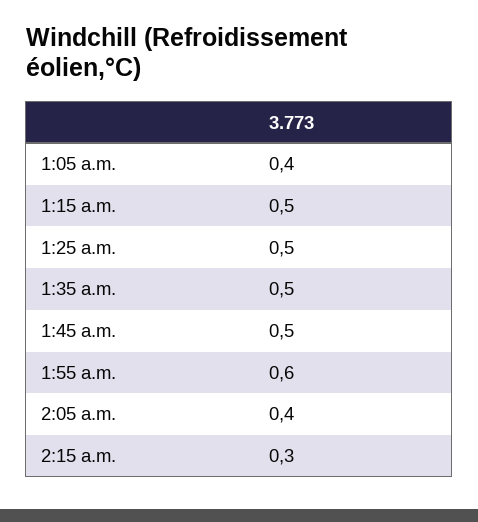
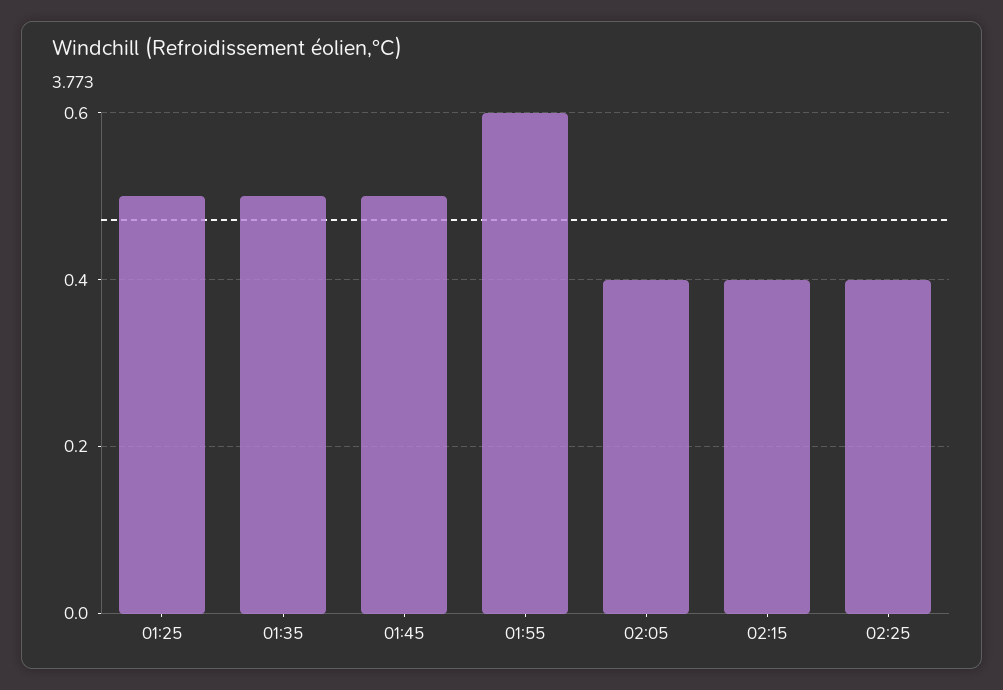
1:05 a.m.: 0.4 -> none
1:15 a.m.: 0.5 -> none
2:15 a.m.: 0.3 -> 0.4
02:25: none -> 0.4

